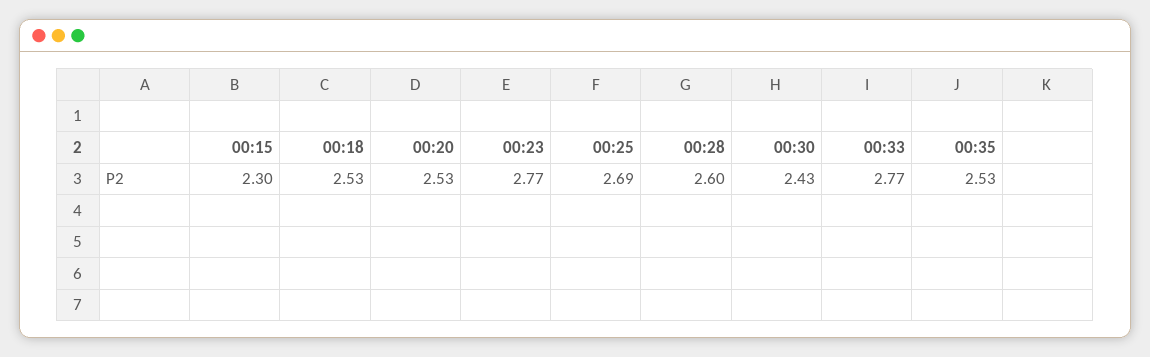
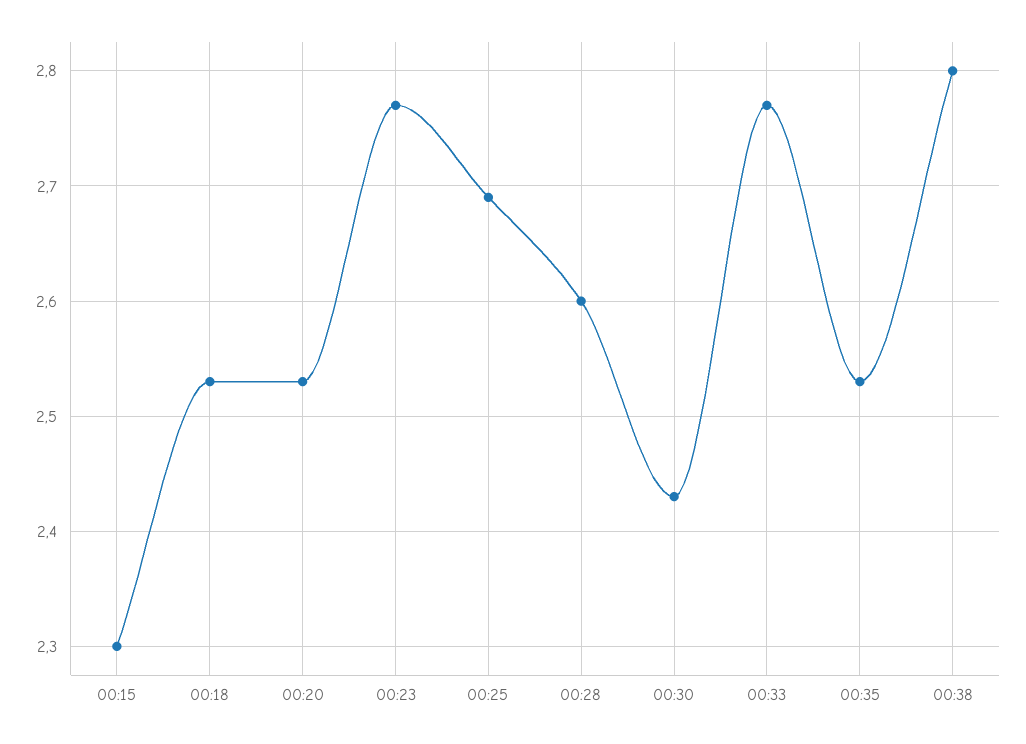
00:38: none -> 2.8

